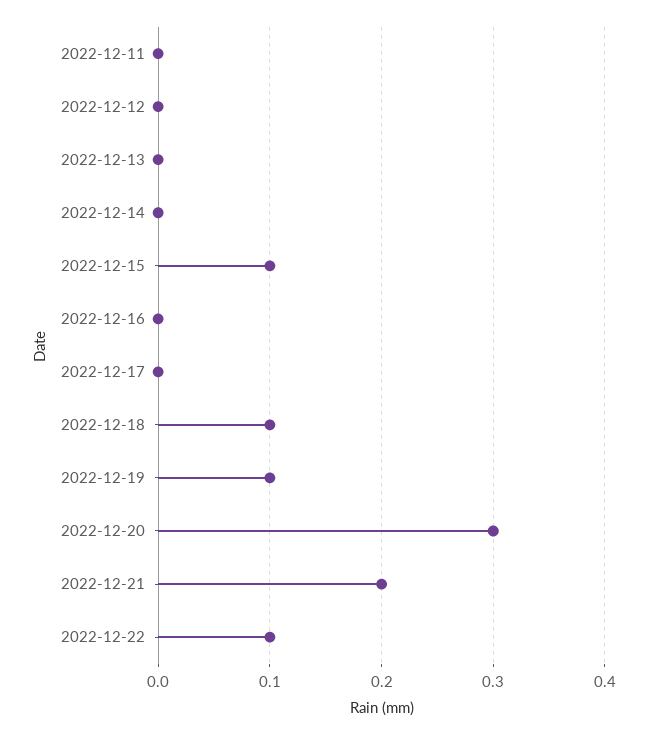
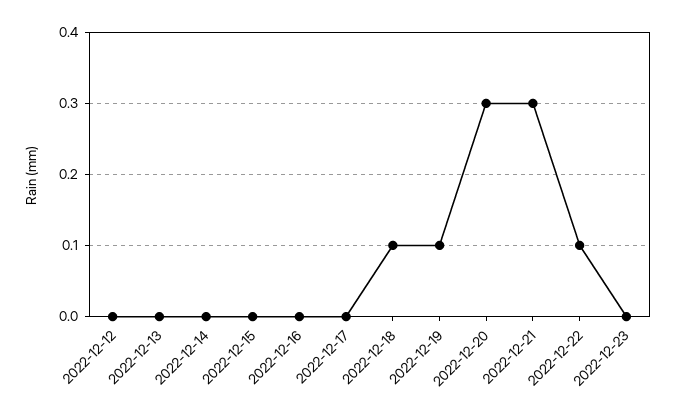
2022-12-11: 0 -> none
2022-12-15: 0.1 -> 0
2022-12-21: 0.2 -> 0.3
2022-12-23: none -> 0

